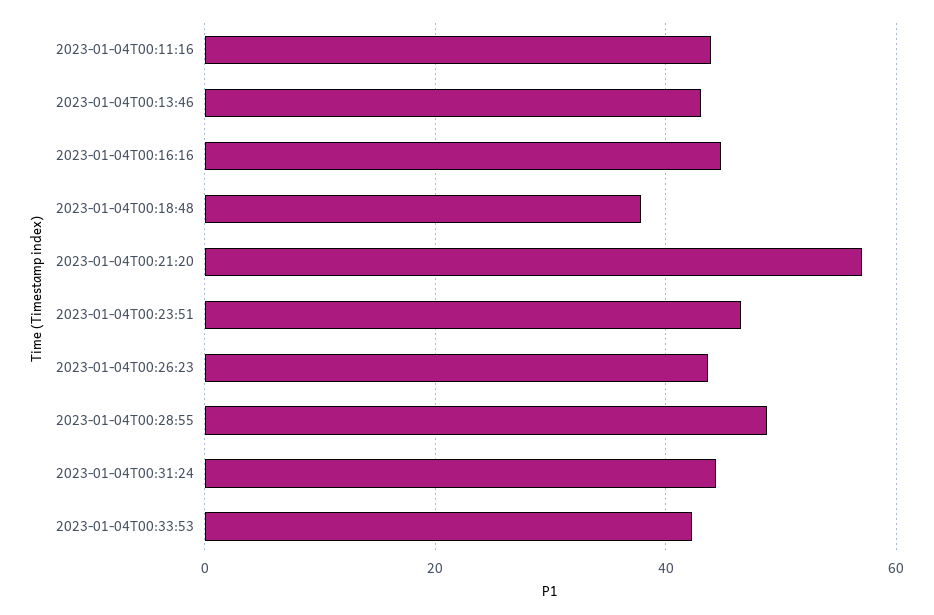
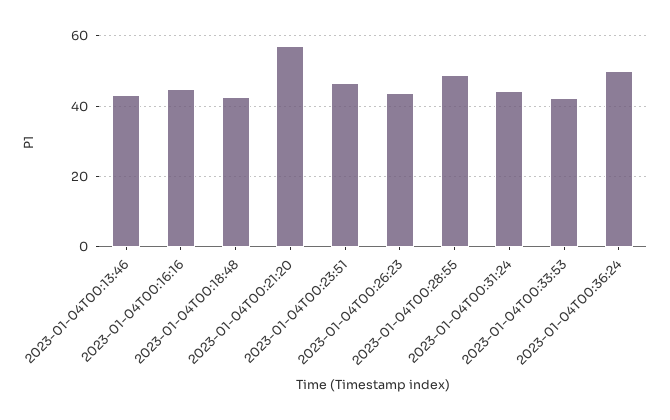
2023-01-04T00:11:16: 44 -> none
2023-01-04T00:18:48: 38 -> 42
2023-01-04T00:36:24: none -> 50

